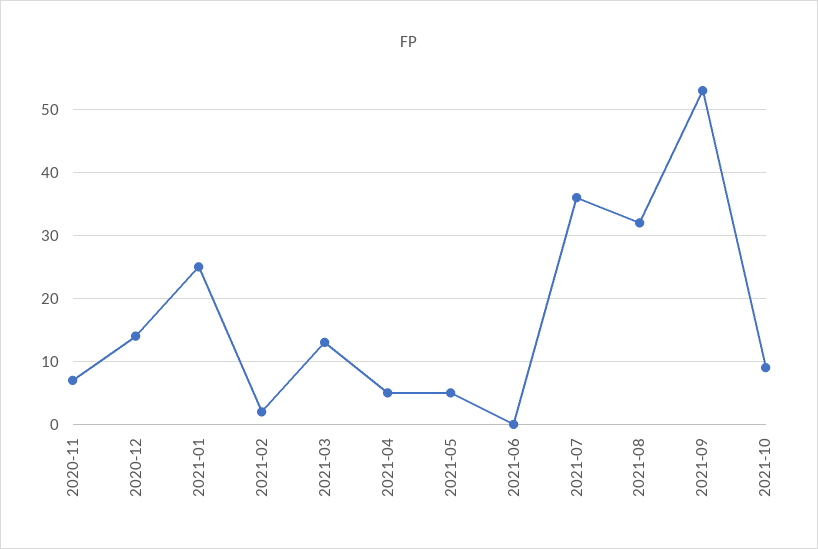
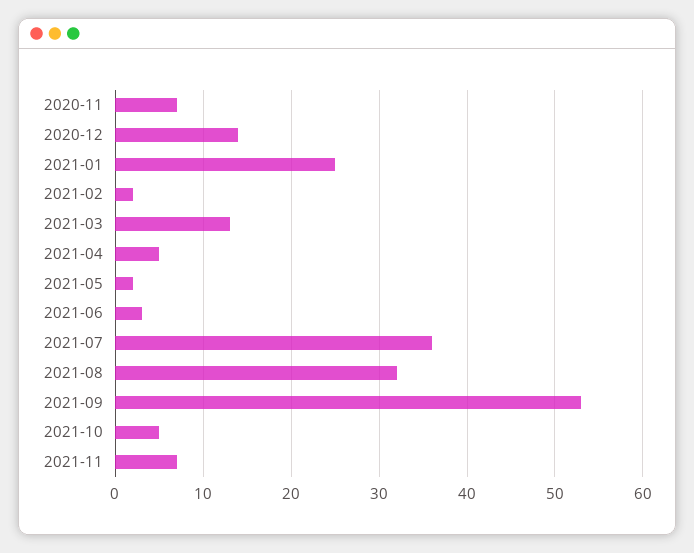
2021-05: 5 -> 2
2021-06: 0 -> 3
2021-10: 9 -> 5
2021-11: none -> 7

